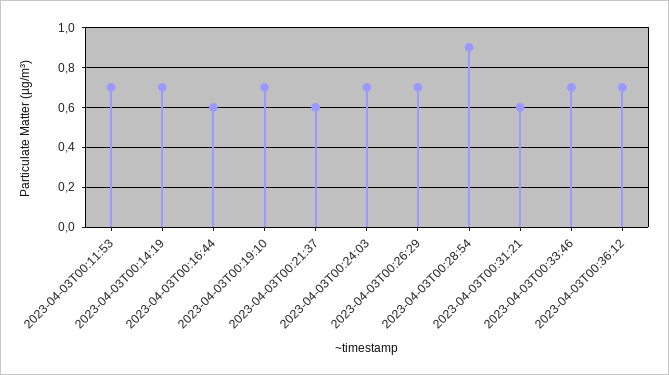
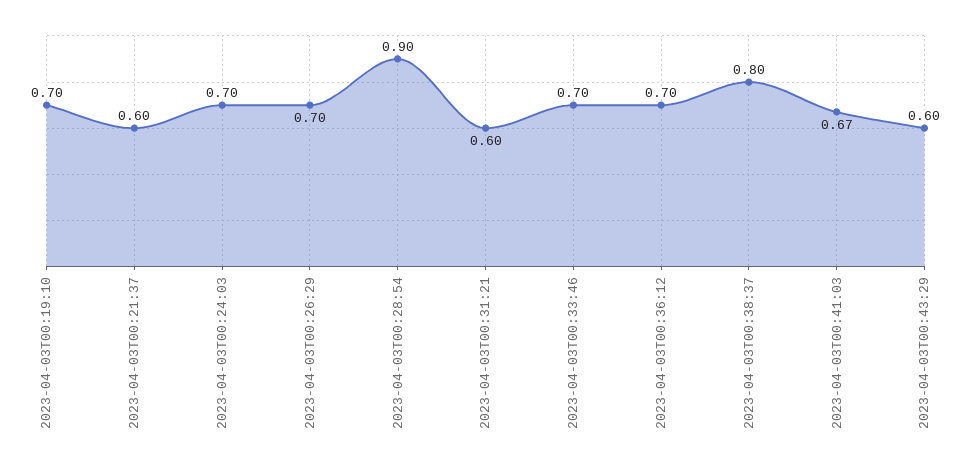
2023-04-03T00:11:53: 0.7 -> none
2023-04-03T00:14:19: 0.7 -> none
2023-04-03T00:16:44: 0.6 -> none
2023-04-03T00:38:37: none -> 0.8
2023-04-03T00:41:03: none -> 0.67
2023-04-03T00:43:29: none -> 0.6

